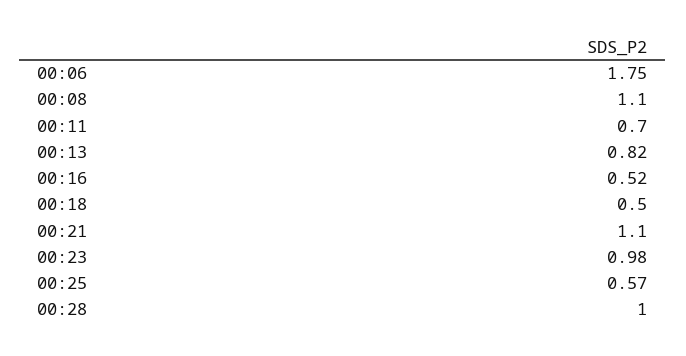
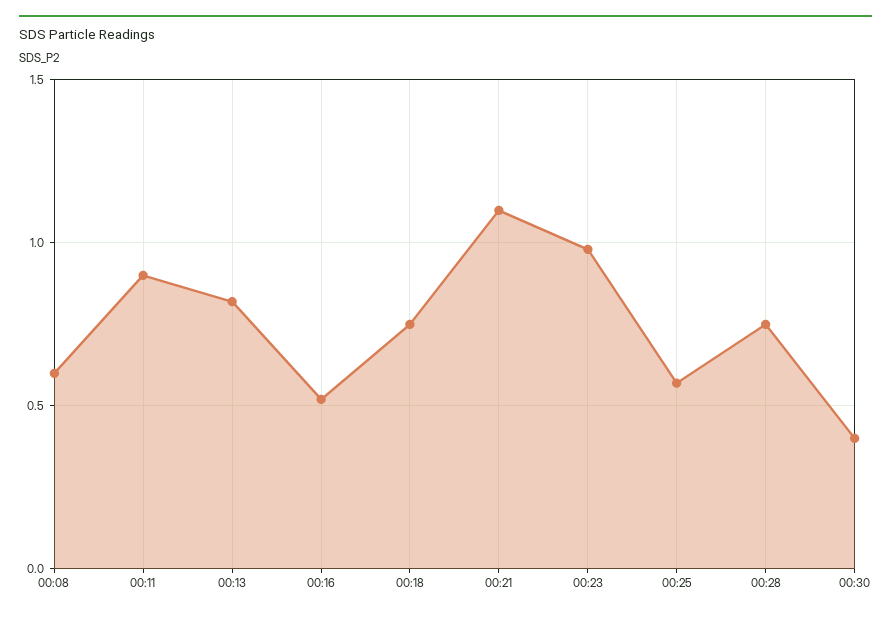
00:06: 1.75 -> none
00:08: 1.1 -> 0.6
00:11: 0.7 -> 0.9
00:18: 0.5 -> 0.75
00:28: 1 -> 0.75
00:30: none -> 0.4

